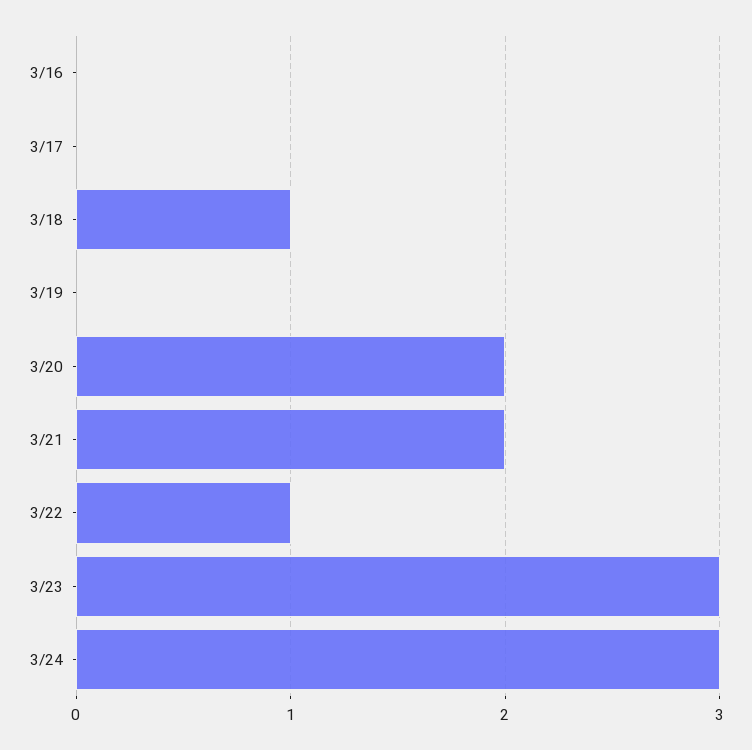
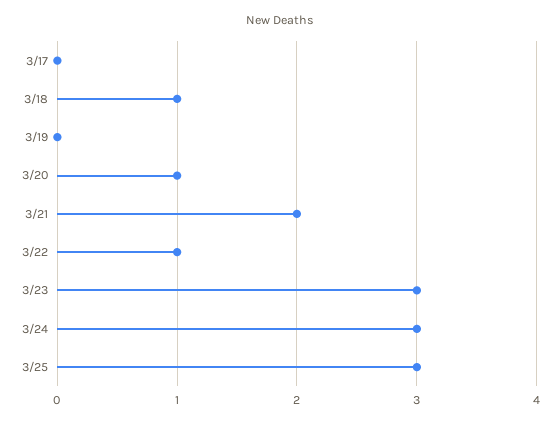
3/16: 0 -> none
3/20: 2 -> 1
3/25: none -> 3

